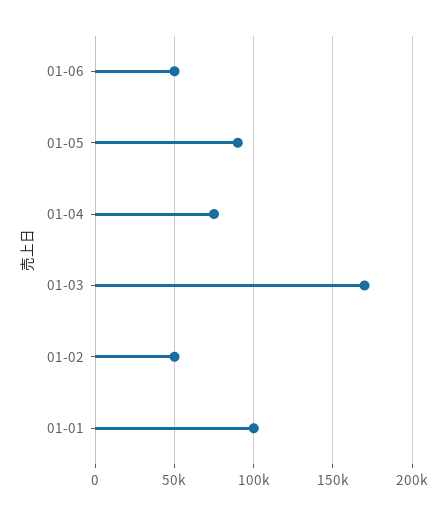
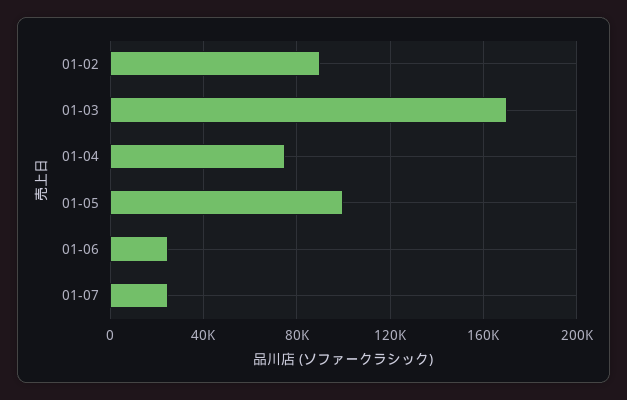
01-06: 50000 -> 25000
01-05: 90000 -> 100000
01-02: 50000 -> 90000
01-01: 100000 -> none
01-07: none -> 25000

